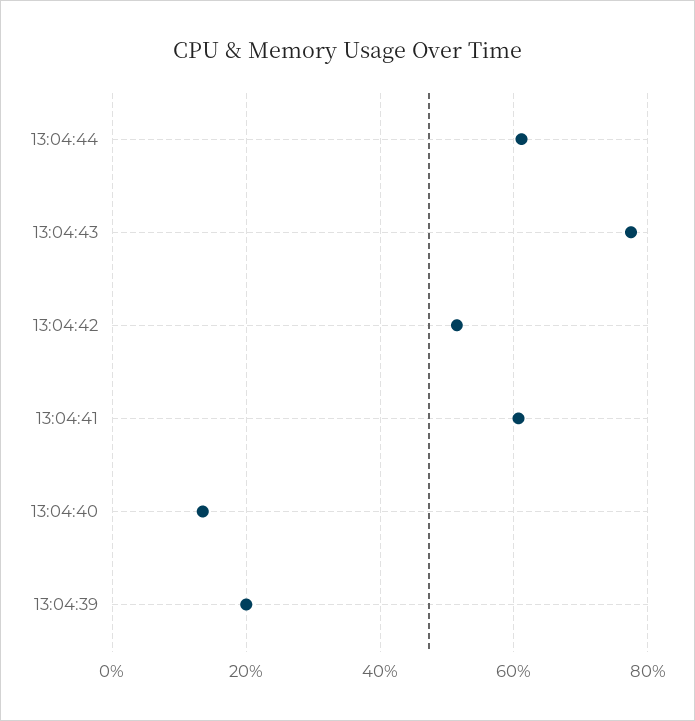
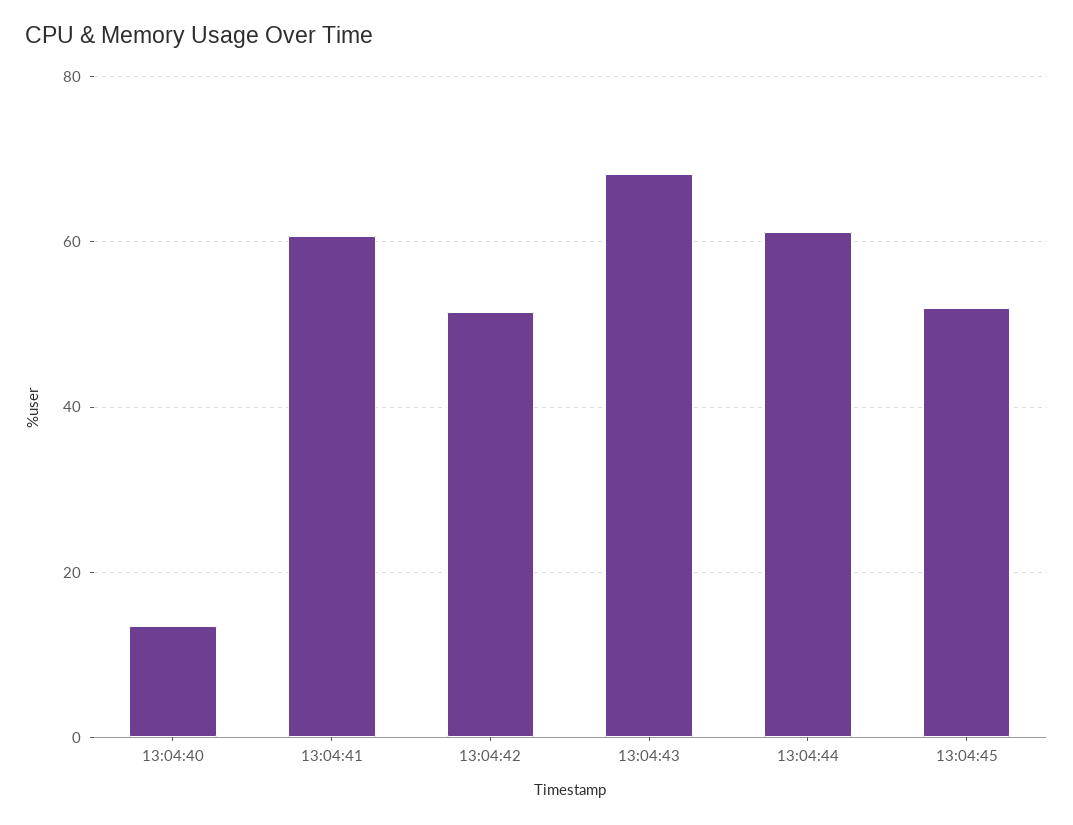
13:04:43: 78 -> 68
13:04:39: 20 -> none
13:04:45: none -> 52

